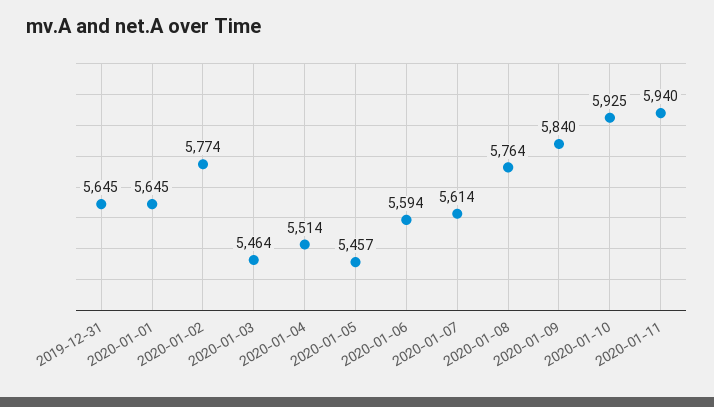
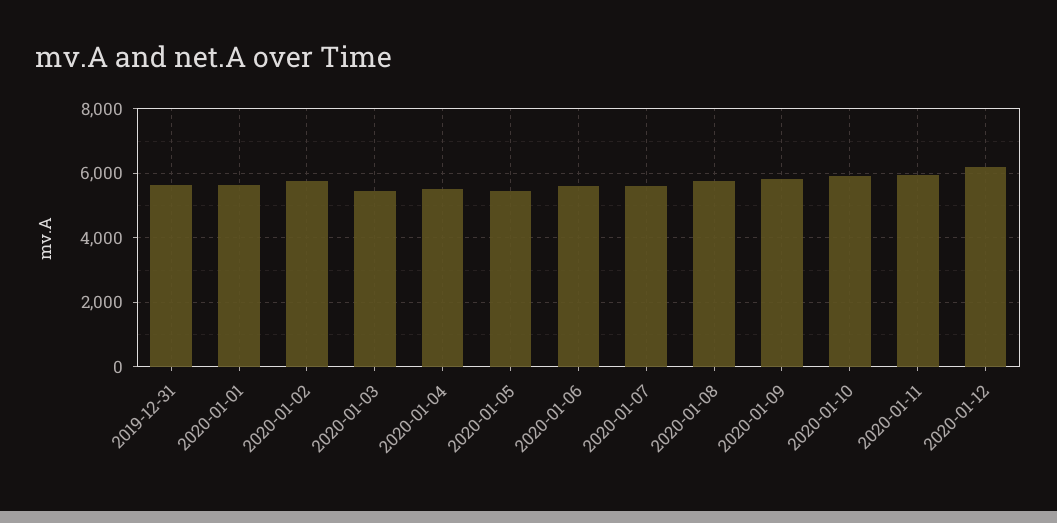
2020-01-12: none -> 6200

